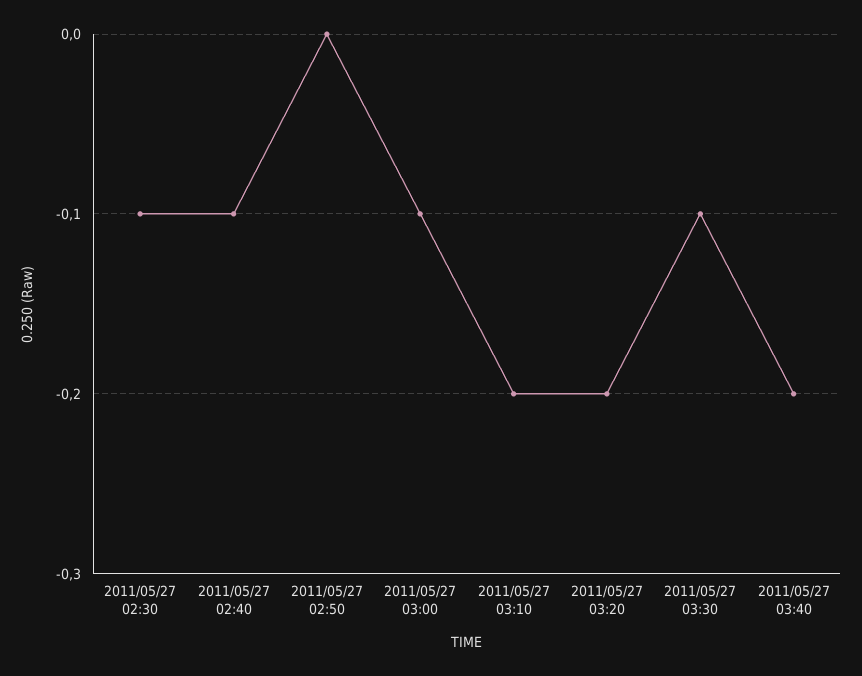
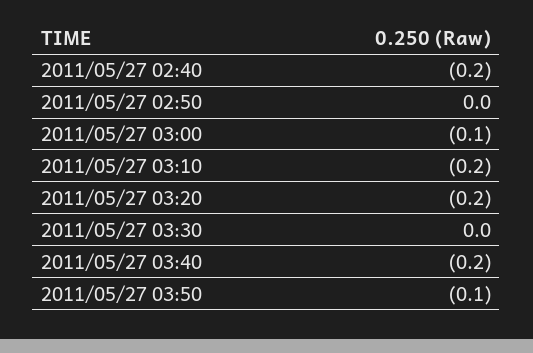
2011/05/27 02:30: -0.1 -> none
2011/05/27 02:40: -0.1 -> -0.2
2011/05/27 03:30: -0.1 -> 0
2011/05/27 03:50: none -> -0.1

